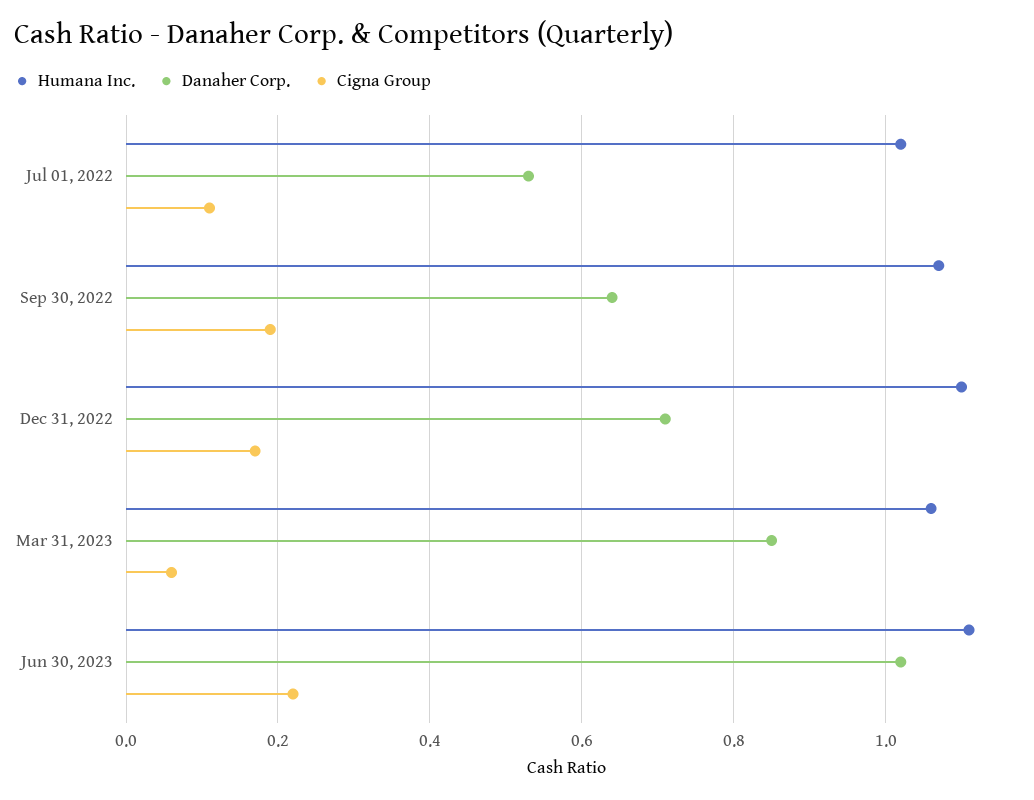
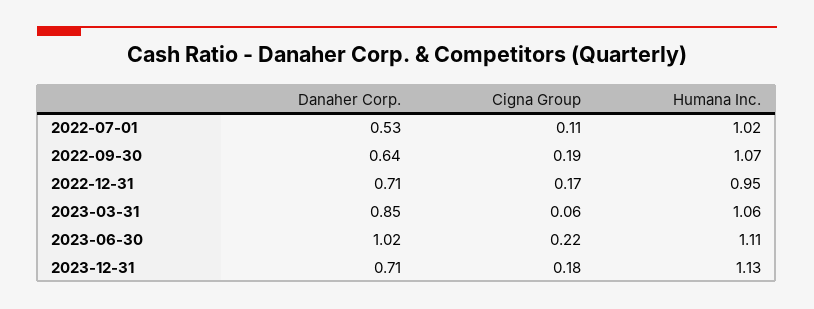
Humana Inc., Dec 31, 2022: 1.1 -> 0.95
Danaher Corp., 2023-12-31: none -> 0.71
Cigna Group, 2023-12-31: none -> 0.18
Humana Inc., 2023-12-31: none -> 1.13

